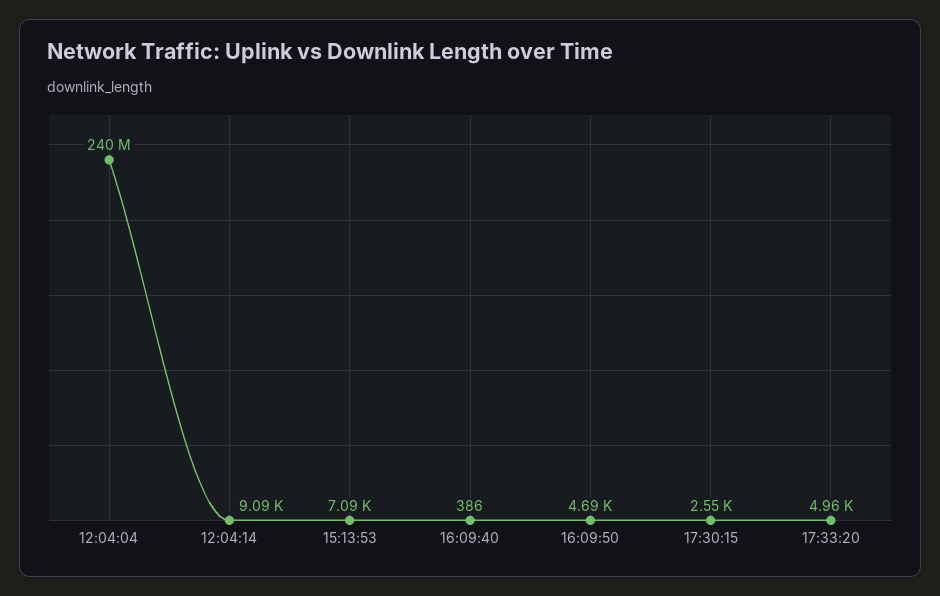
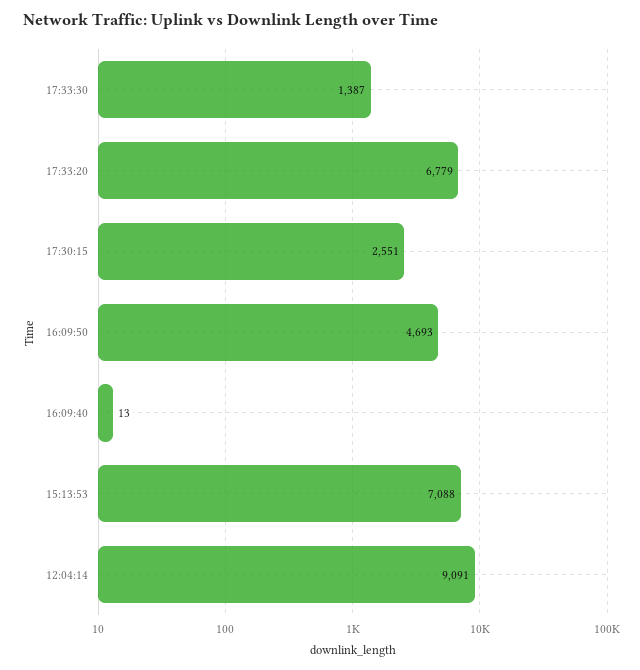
12:04:04: 240000000 -> none
16:09:40: 386 -> 13
17:33:20: 4960 -> 6779
17:33:30: none -> 1387

